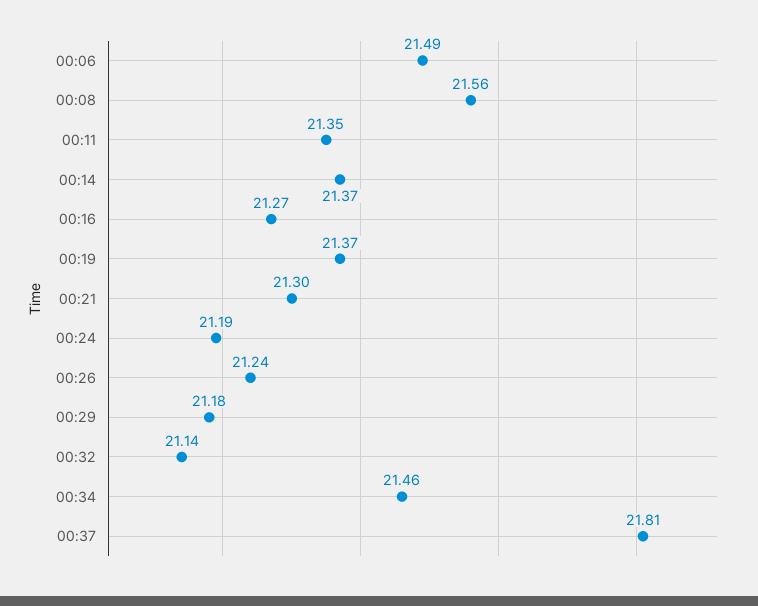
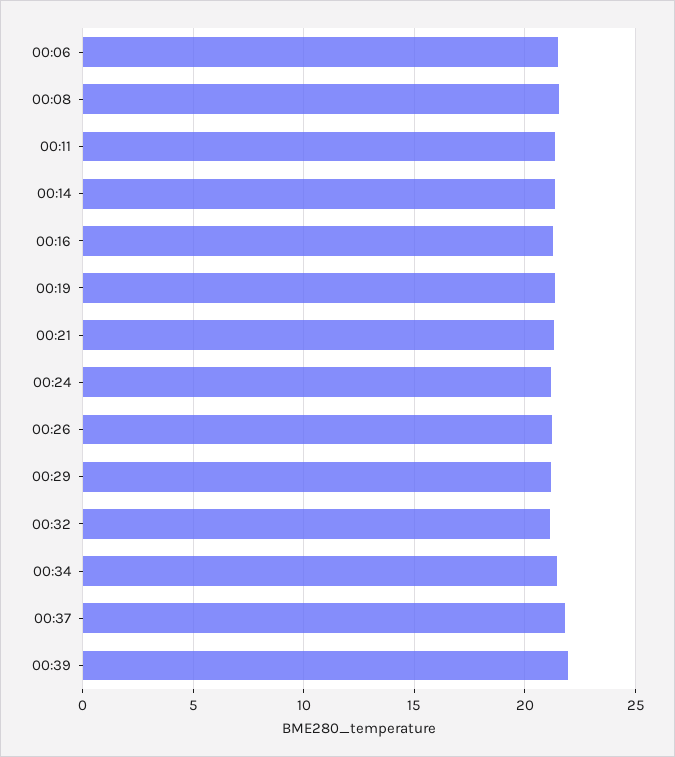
00:39: none -> 22

